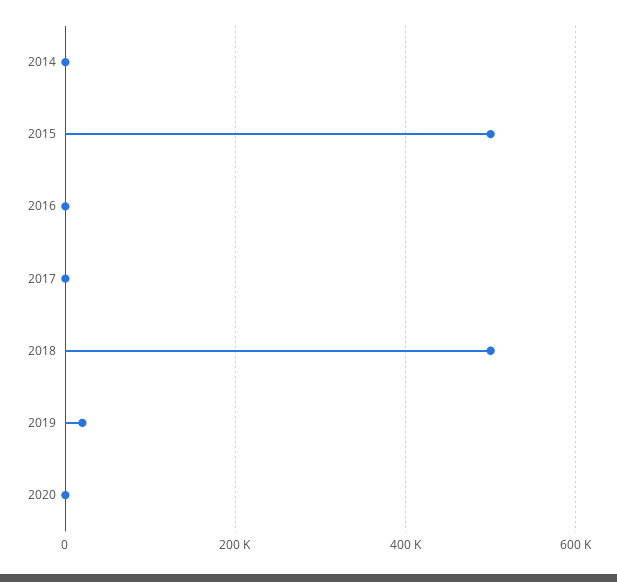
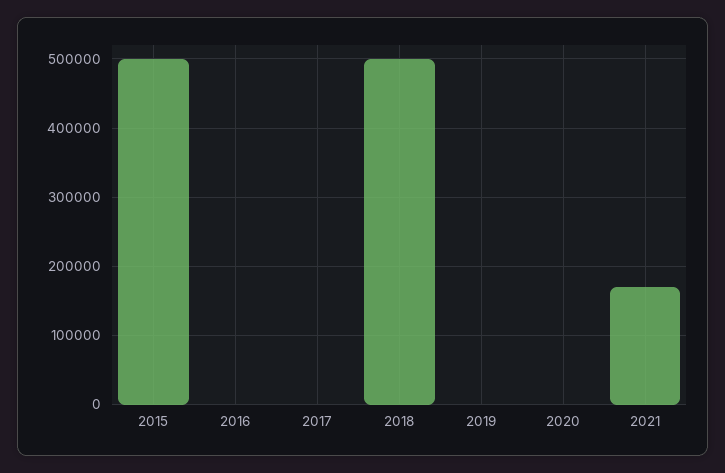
2014: 0 -> none
2019: 20000 -> 0
2021: none -> 170000

